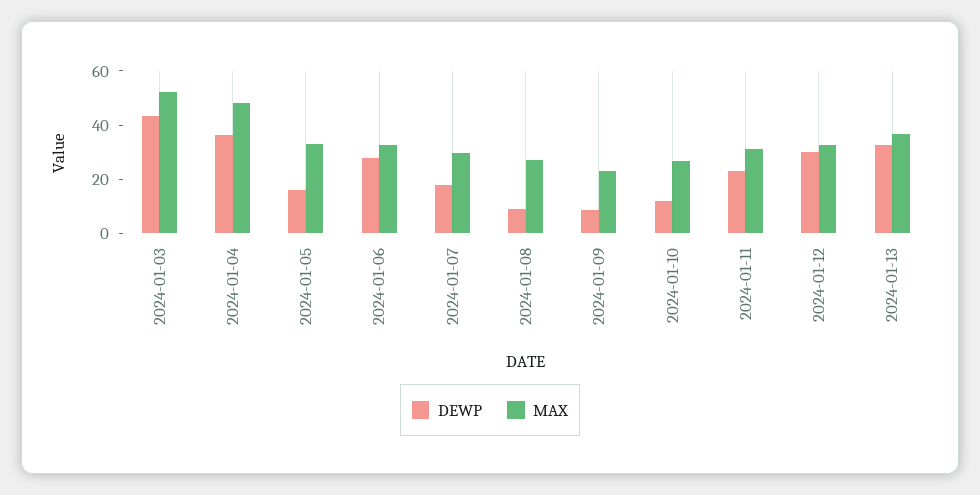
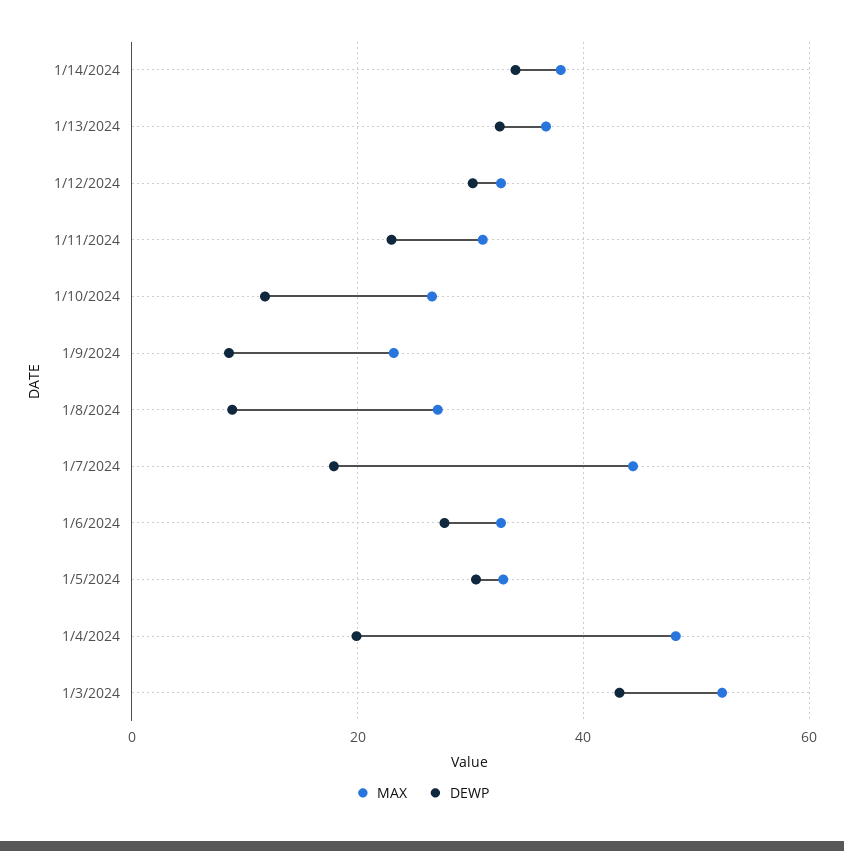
DEWP, 2024-01-04: 35 -> 20
DEWP, 2024-01-05: 15 -> 30
MAX, 2024-01-07: 30 -> 44
MAX, 1/14/2024: none -> 38
DEWP, 1/14/2024: none -> 34

